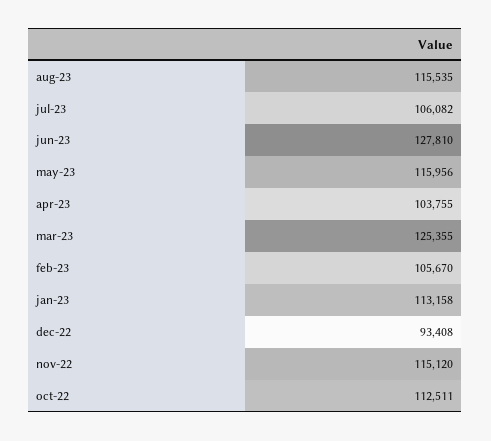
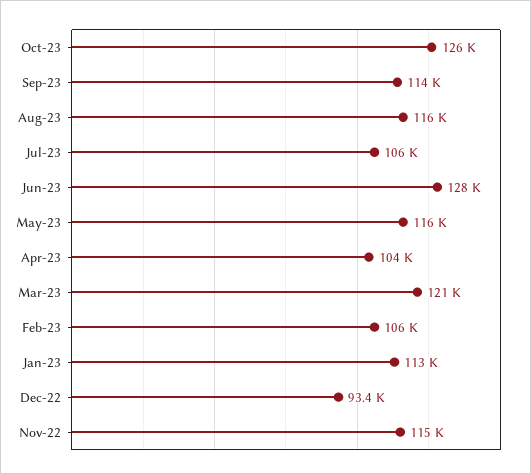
mar-23: 125355 -> 121000
oct-22: 112511 -> none
Oct-23: none -> 126000
Sep-23: none -> 114000

